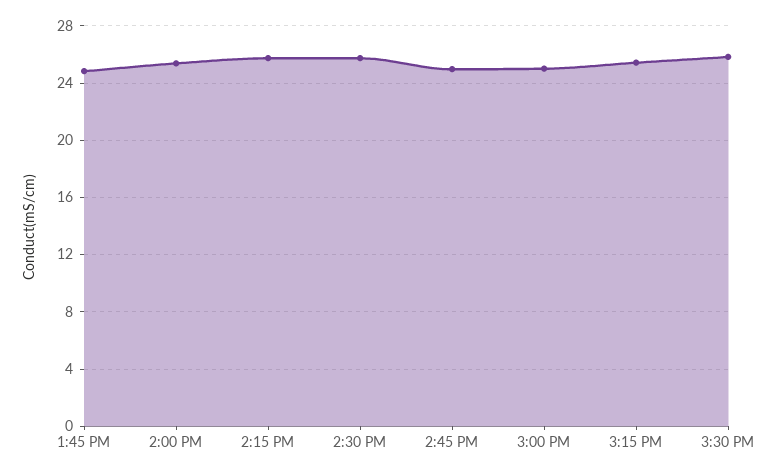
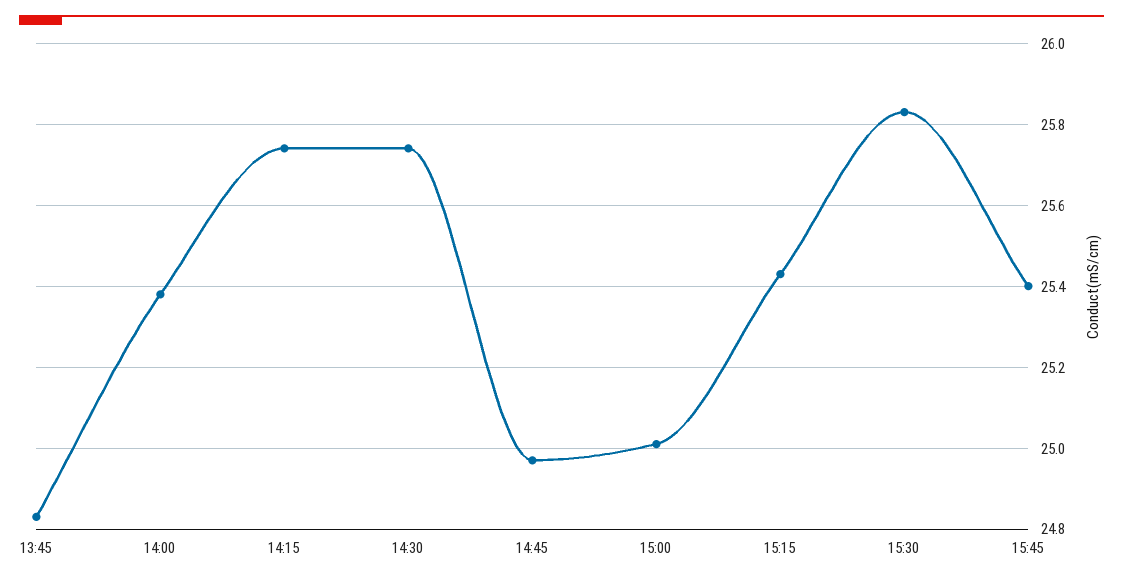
15:45: none -> 25.4

